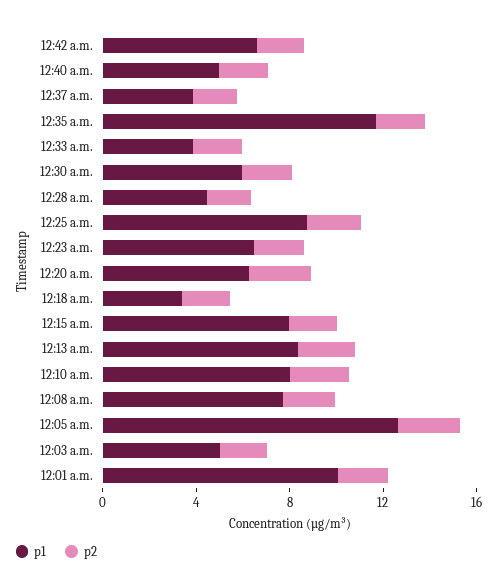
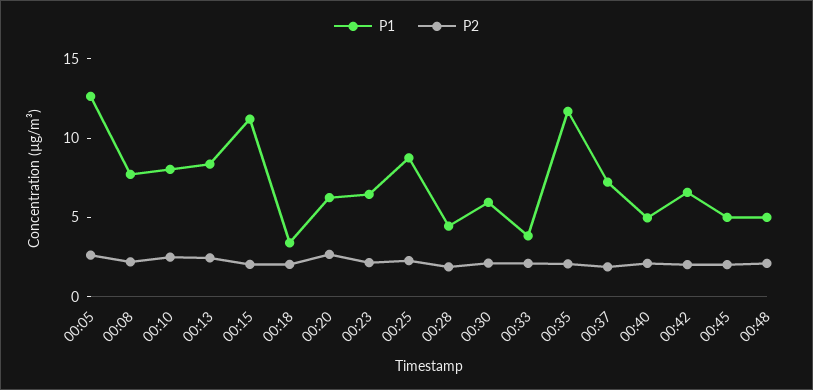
p1, 12:37 a.m.: 4 -> 7
p1, 12:15 a.m.: 8 -> 11
p1, 12:03 a.m.: 5 -> none
p2, 12:03 a.m.: 2 -> none
p1, 12:01 a.m.: 10 -> none
p2, 12:01 a.m.: 2 -> none
p1, 00:45: none -> 5
p2, 00:45: none -> 2
p1, 00:48: none -> 5
p2, 00:48: none -> 2

